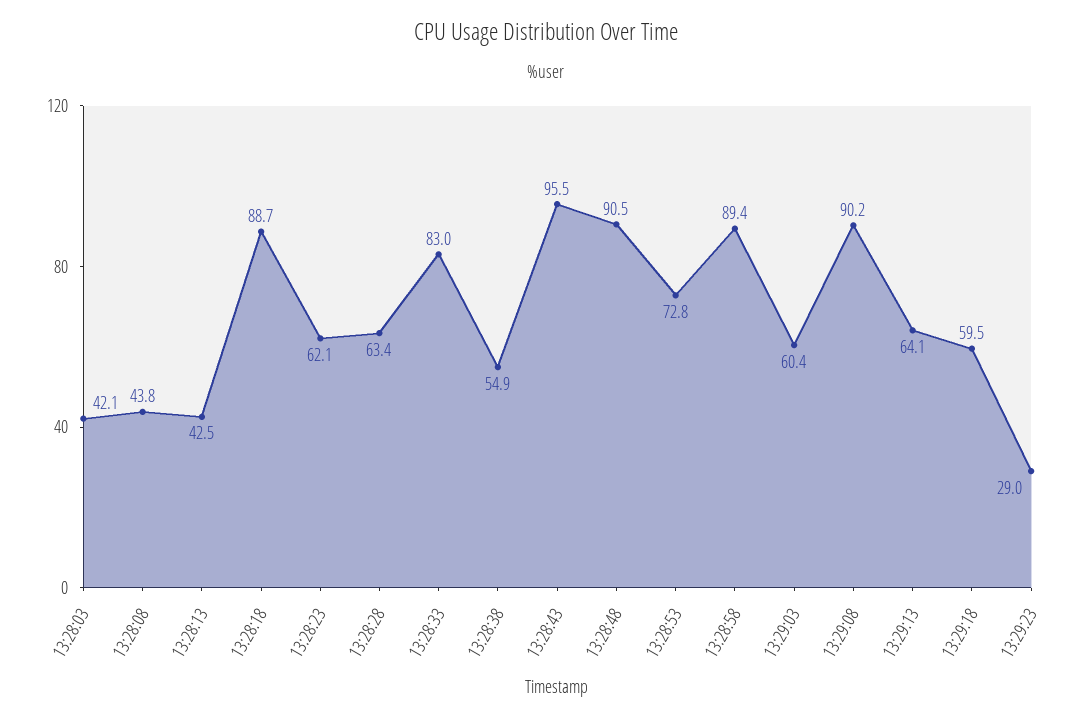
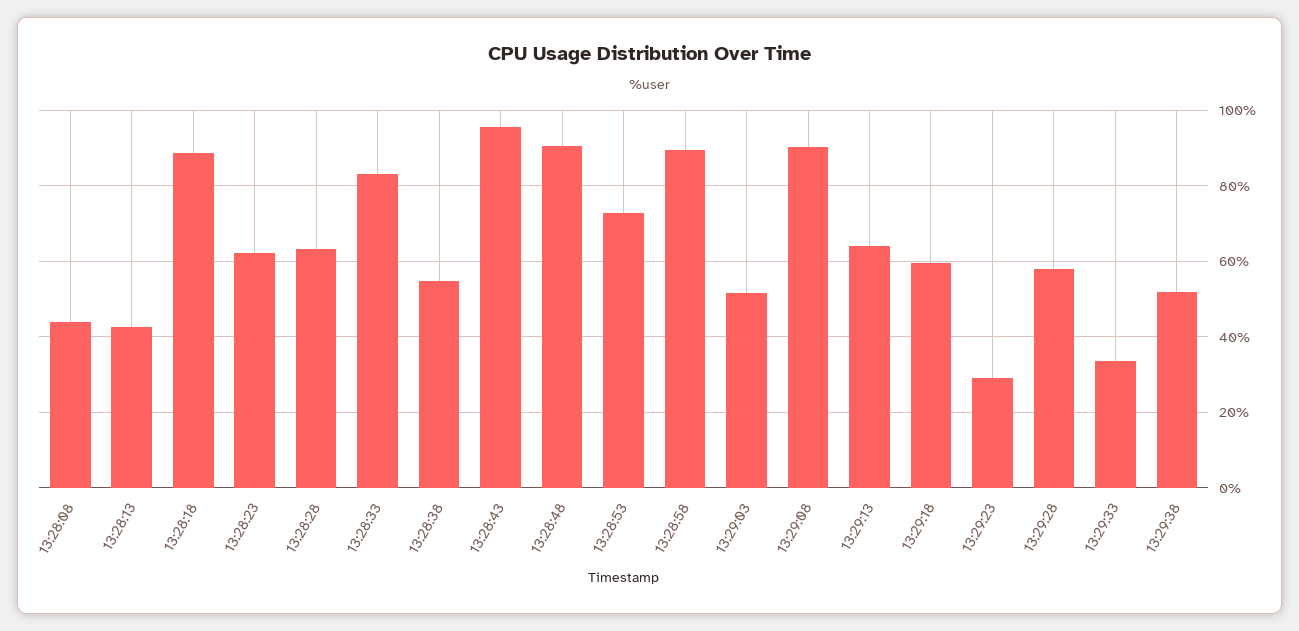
13:28:03: 42.1 -> none
13:29:03: 60.4 -> 52
13:29:28: none -> 58
13:29:33: none -> 34
13:29:38: none -> 52

